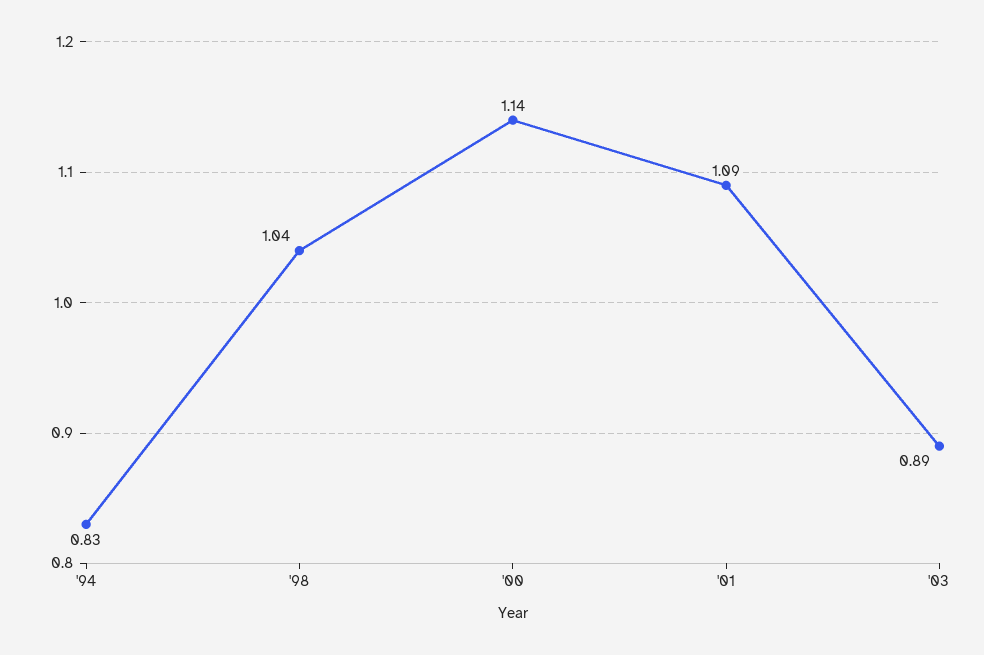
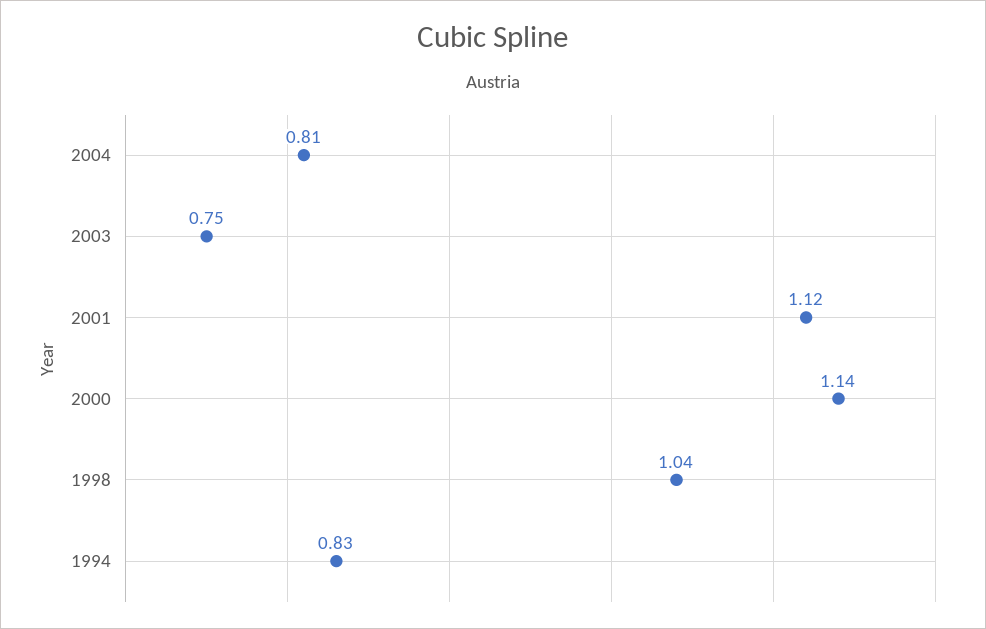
'01: 1.09 -> 1.12
'03: 0.89 -> 0.75
2004: none -> 0.81

